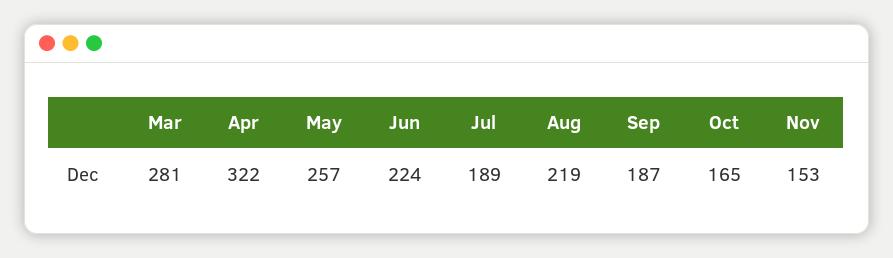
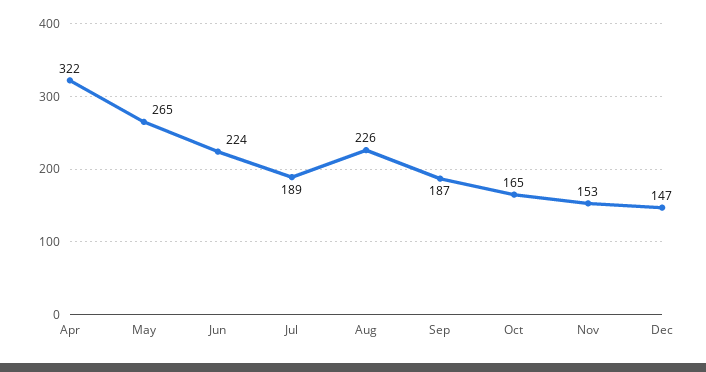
Mar: 281 -> none
May: 257 -> 265
Aug: 219 -> 226
Dec: none -> 147

